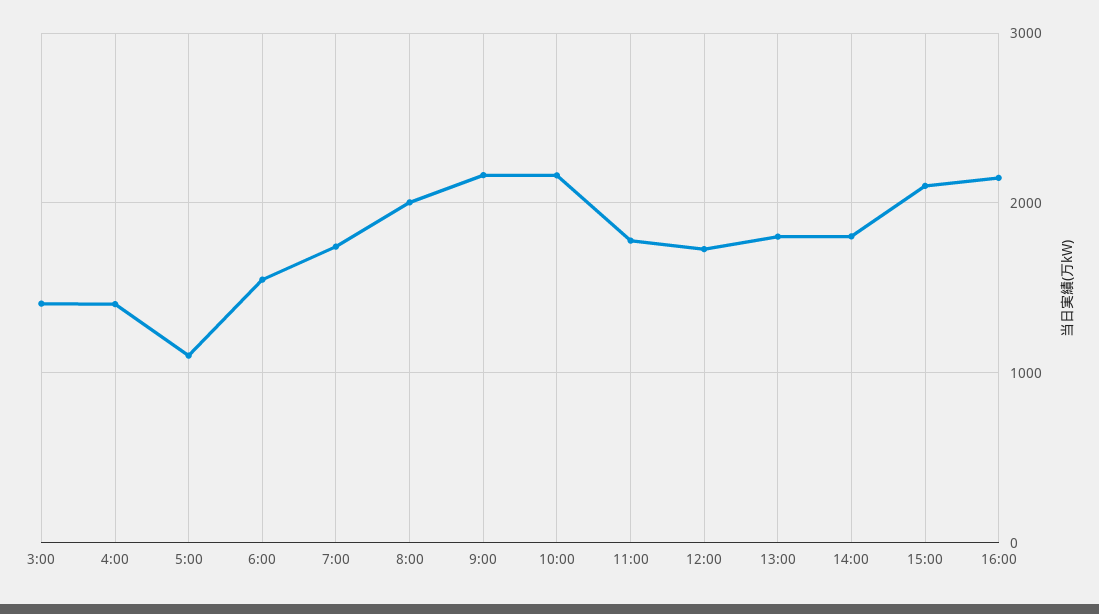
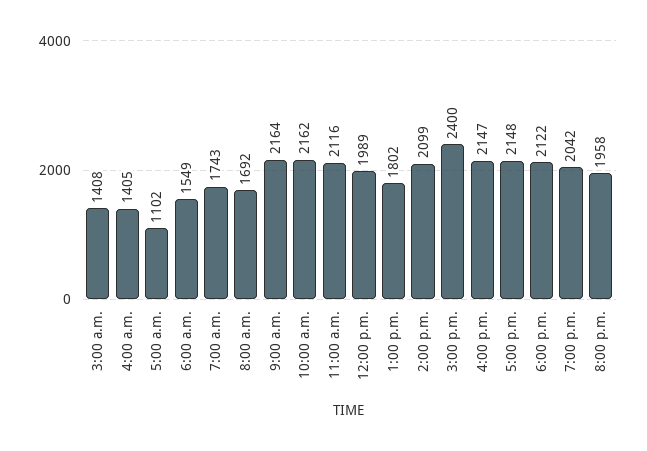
8:00: 2000 -> 1692
11:00: 1800 -> 2116
12:00: 1700 -> 1989
14:00: 1800 -> 2099
15:00: 2100 -> 2400
5:00 p.m.: none -> 2148
6:00 p.m.: none -> 2122
7:00 p.m.: none -> 2042
8:00 p.m.: none -> 1958

